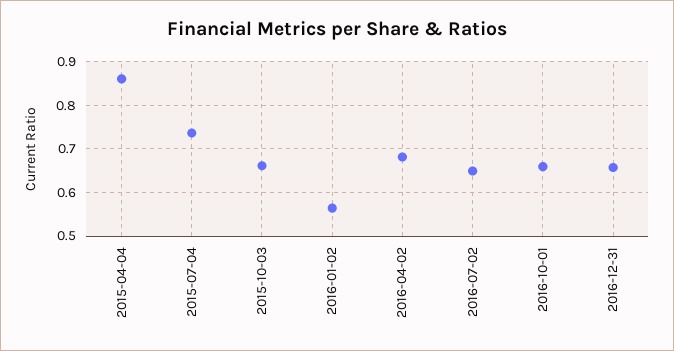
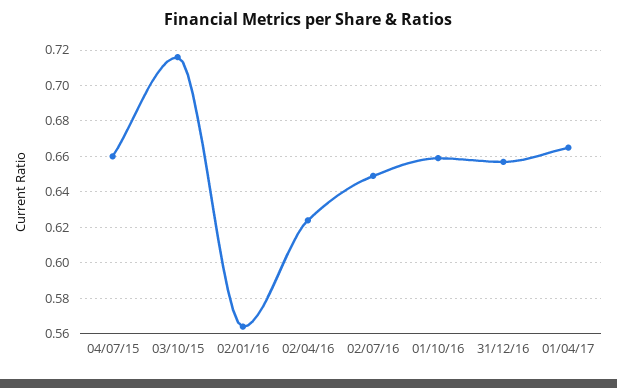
2015-04-04: 0.86 -> none
2015-07-04: 0.74 -> 0.66
2015-10-03: 0.66 -> 0.715
2016-04-02: 0.68 -> 0.625
01/04/17: none -> 0.665

